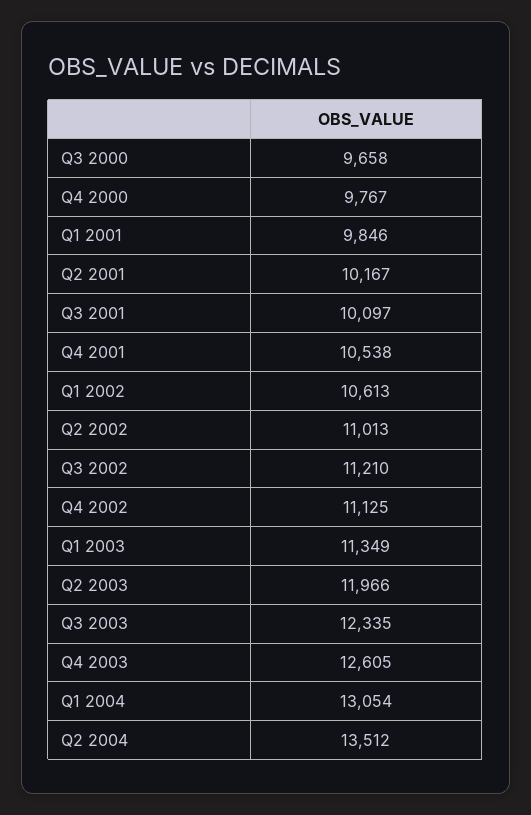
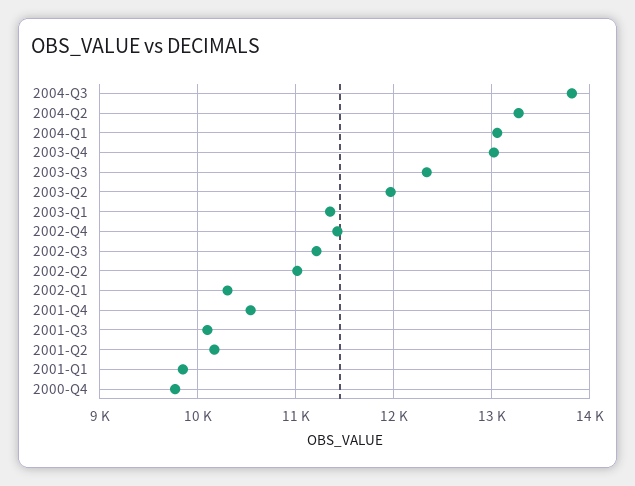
Q3 2000: 9658 -> none
Q1 2002: 10613 -> 10300
Q4 2002: 11125 -> 11400
Q4 2003: 12605 -> 13000
Q2 2004: 13512 -> 13300
2004-Q3: none -> 13800

